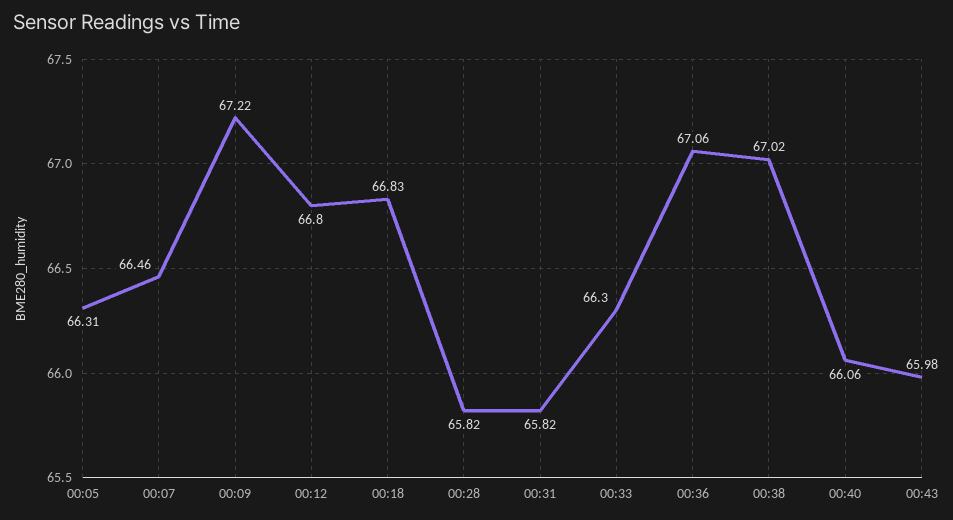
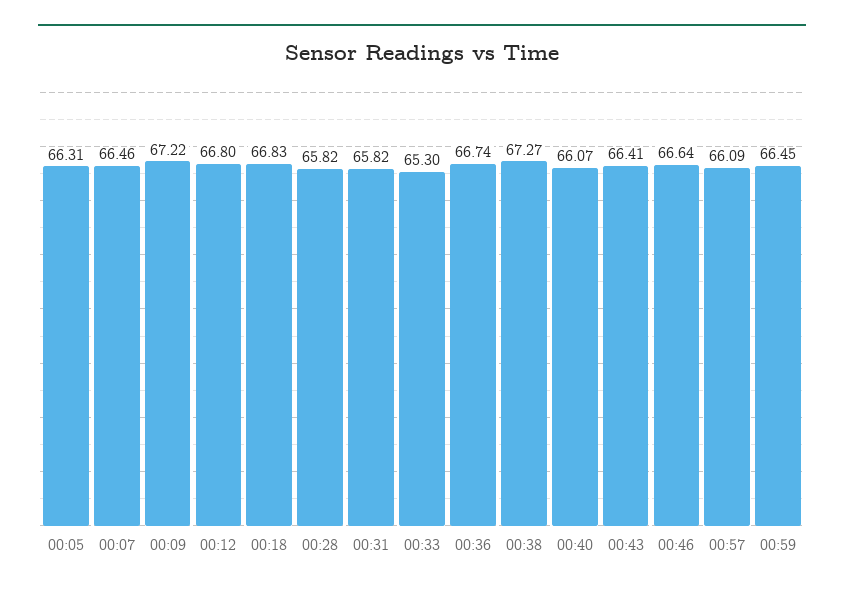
00:33: 66.3 -> 65.3
00:36: 67.06 -> 66.74
00:38: 67.02 -> 67.27
00:40: 66.06 -> 66.07
00:43: 65.98 -> 66.41
00:46: none -> 66.64
00:57: none -> 66.09
00:59: none -> 66.45

